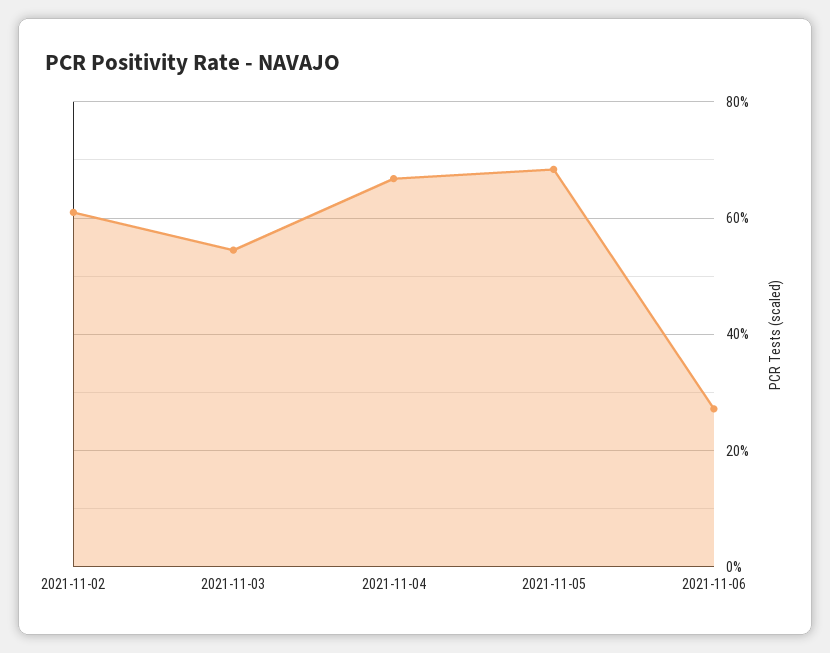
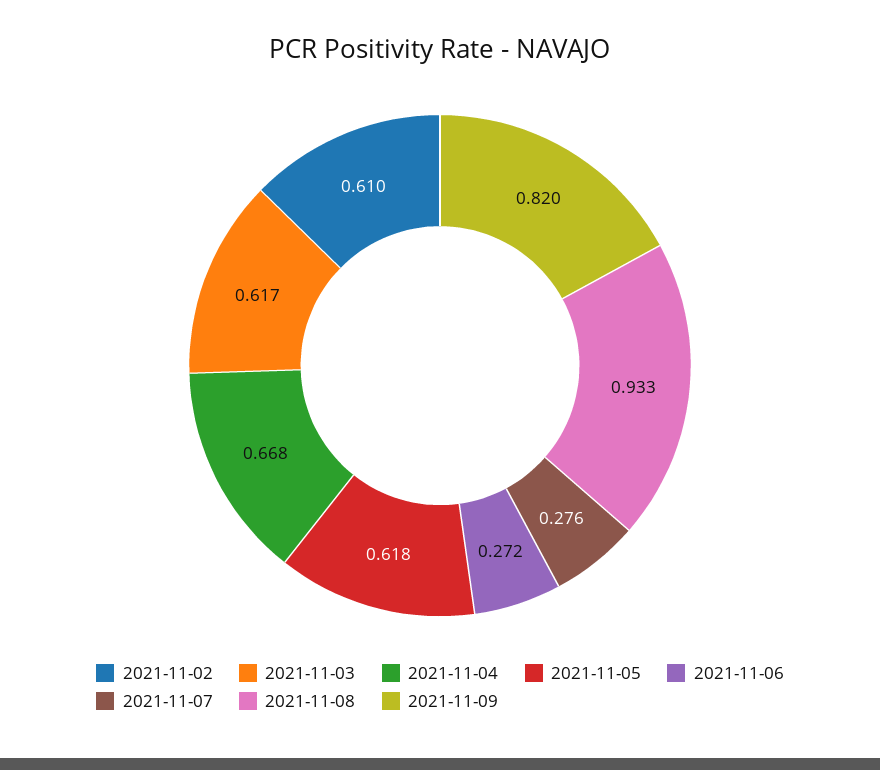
2021-11-03: 0.54 -> 0.617
2021-11-05: 0.68 -> 0.618
2021-11-07: none -> 0.276
2021-11-08: none -> 0.933
2021-11-09: none -> 0.82

